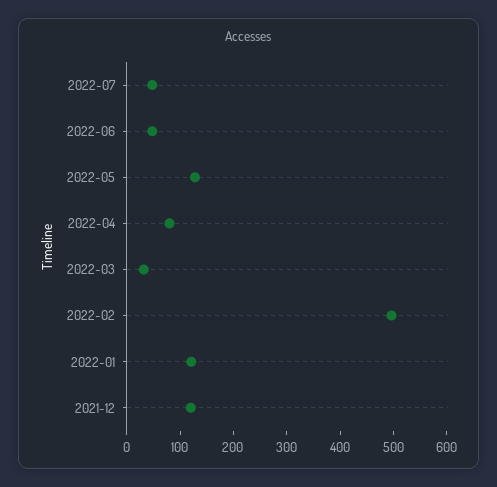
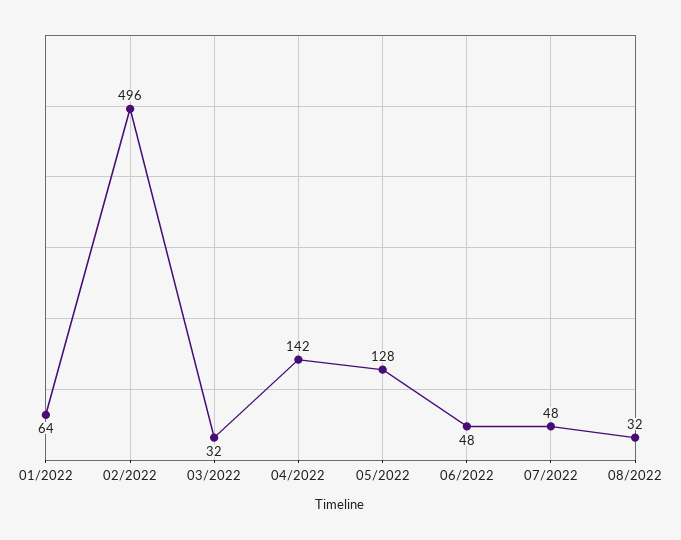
2022-04: 80 -> 142
2022-01: 120 -> 64
2021-12: 120 -> none
08/2022: none -> 32

